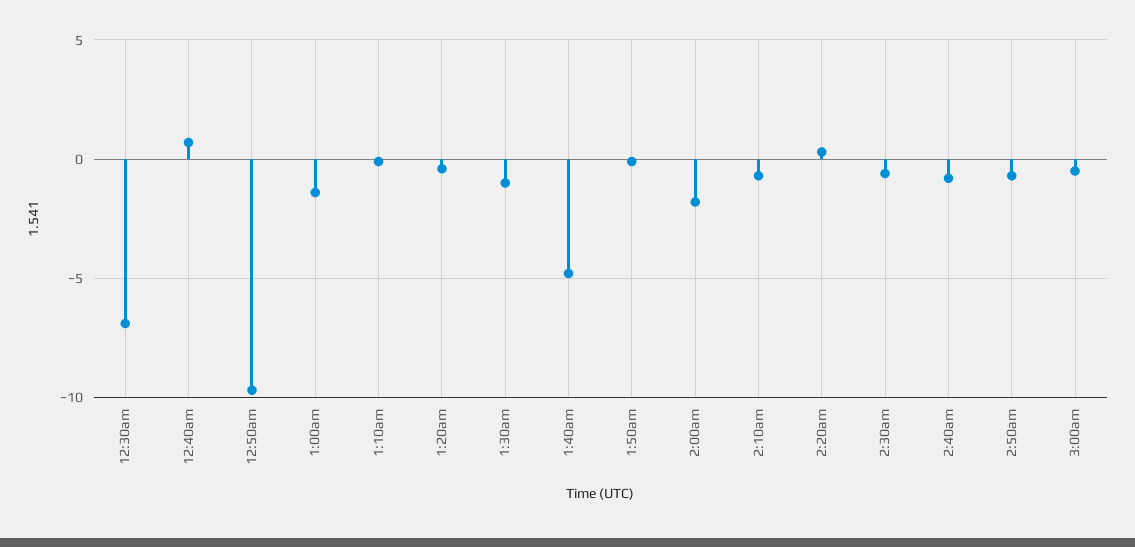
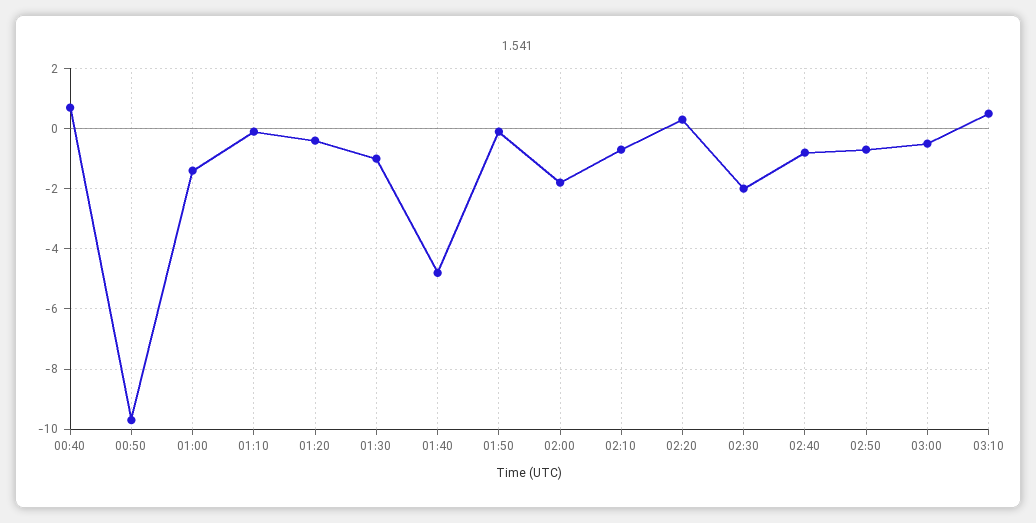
12:30am: -7 -> none
2:30am: -0.5 -> -2
03:10: none -> 0.5

